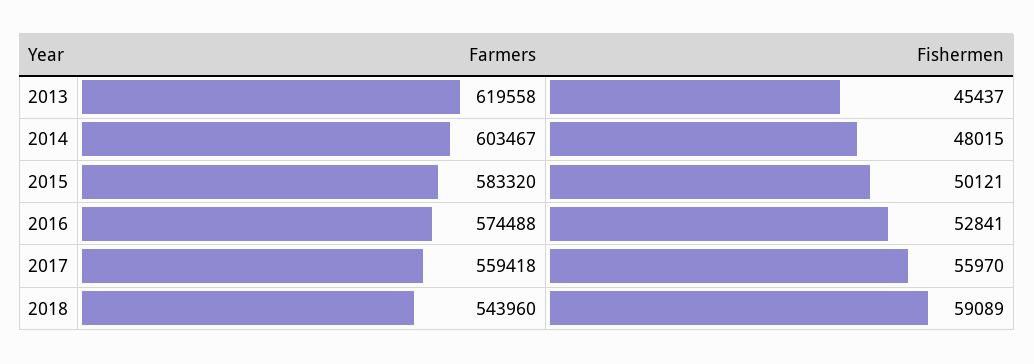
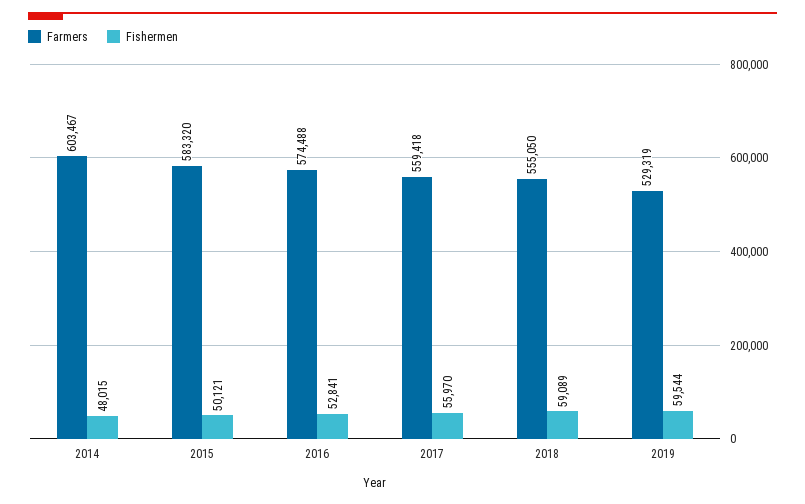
Farmers, 2013: 619558 -> none
Fishermen, 2013: 45437 -> none
Farmers, 2018: 543960 -> 555050
Farmers, 2019: none -> 529319
Fishermen, 2019: none -> 59544

